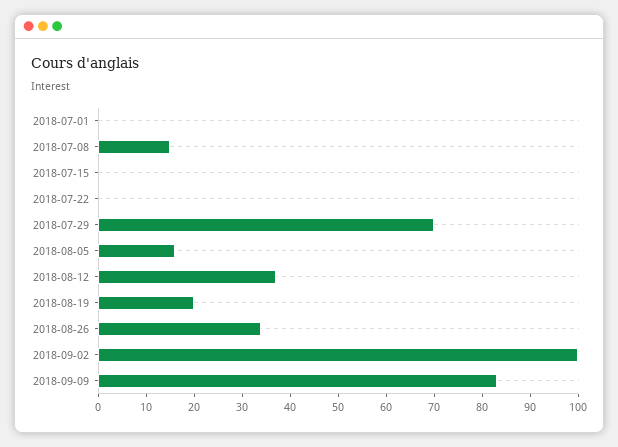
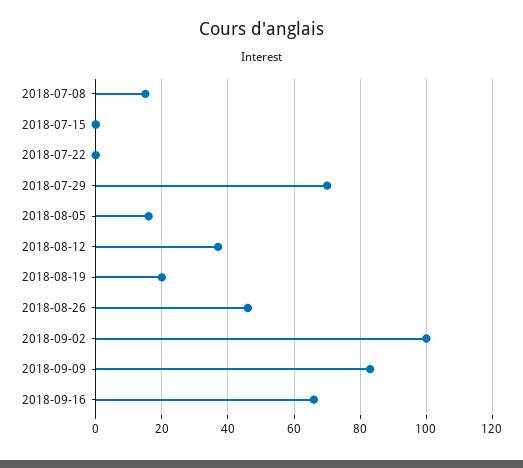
2018-07-01: 0 -> none
2018-08-26: 35 -> 45
2018-09-16: none -> 65

